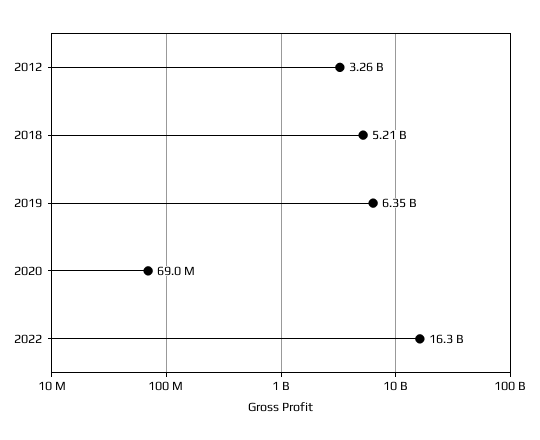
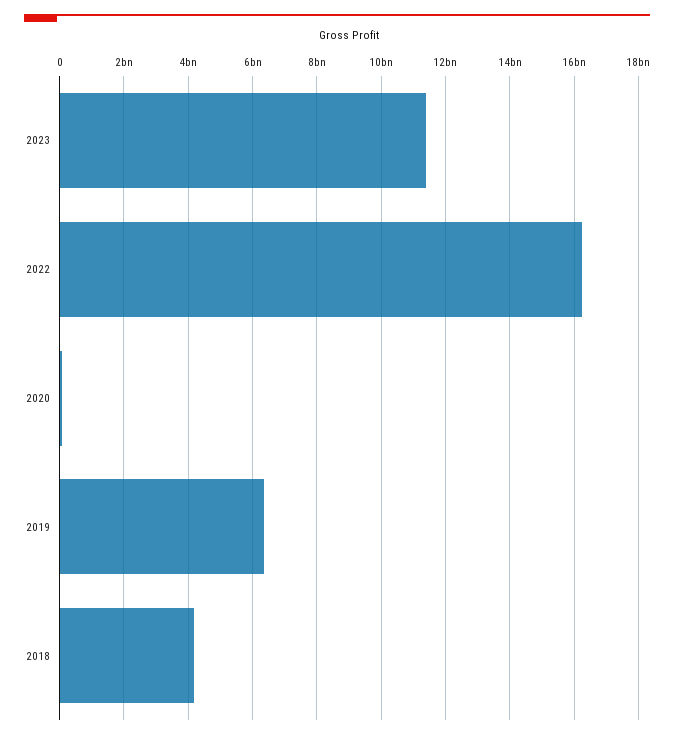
2012: 3260000000 -> none
2018: 5210000000 -> 4200000000
2023: none -> 11400000000

